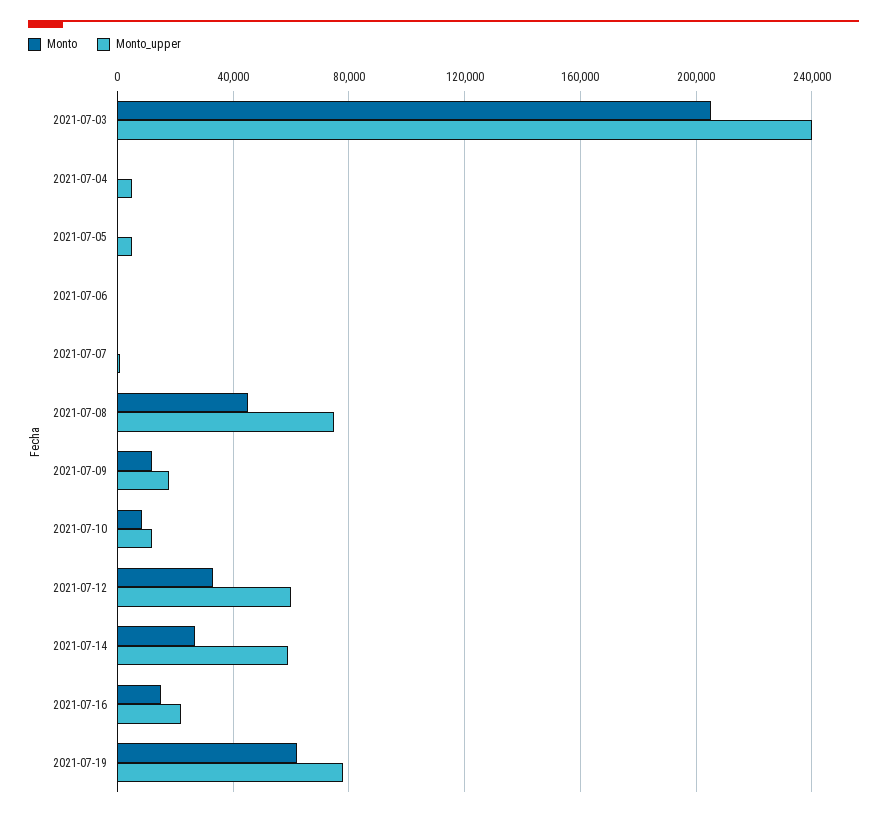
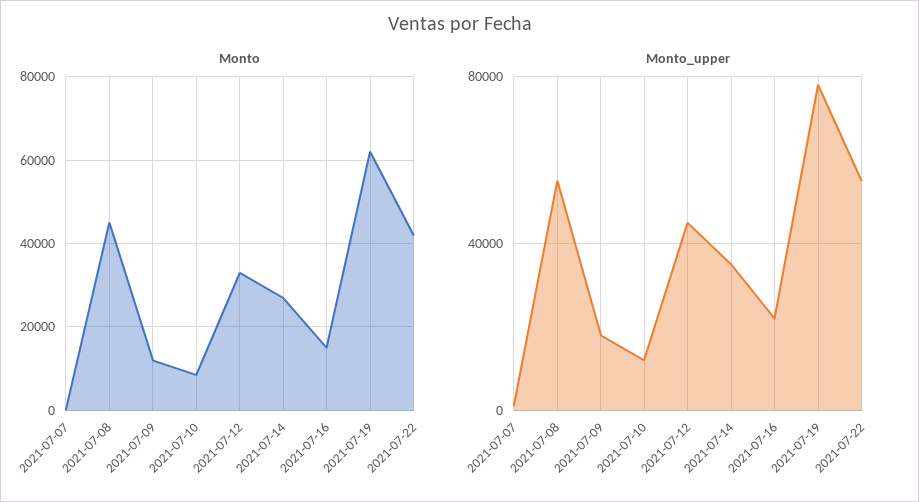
Monto, 2021-07-03: 205000 -> none
Monto_upper, 2021-07-03: 240000 -> none
Monto, 2021-07-04: 0 -> none
Monto_upper, 2021-07-04: 5000 -> none
Monto, 2021-07-05: 0 -> none
Monto_upper, 2021-07-05: 5000 -> none
Monto, 2021-07-06: 0 -> none
Monto_upper, 2021-07-06: 0 -> none
Monto_upper, 2021-07-08: 75000 -> 55000
Monto_upper, 2021-07-12: 60000 -> 45000
Monto_upper, 2021-07-14: 60000 -> 35000
Monto, 2021-07-22: none -> 42000
Monto_upper, 2021-07-22: none -> 55000

